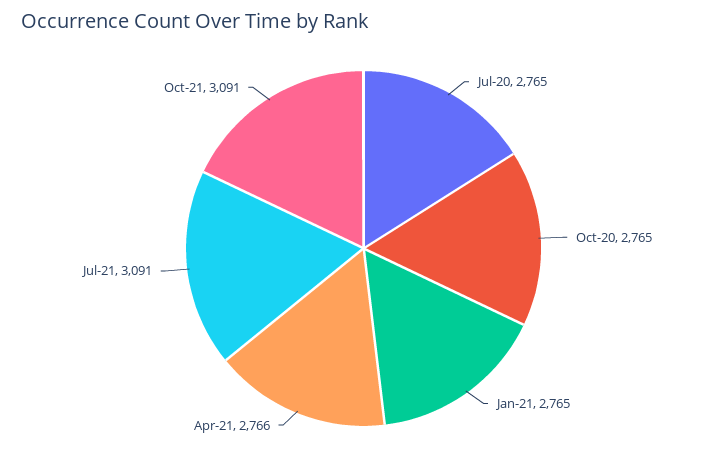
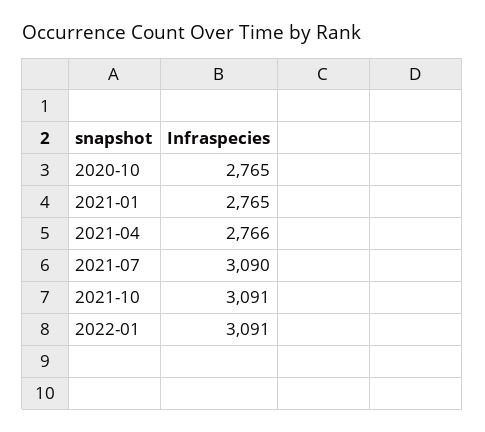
Jul-20: 2765 -> none
Jul-21: 3091 -> 3090
2022-01: none -> 3091

